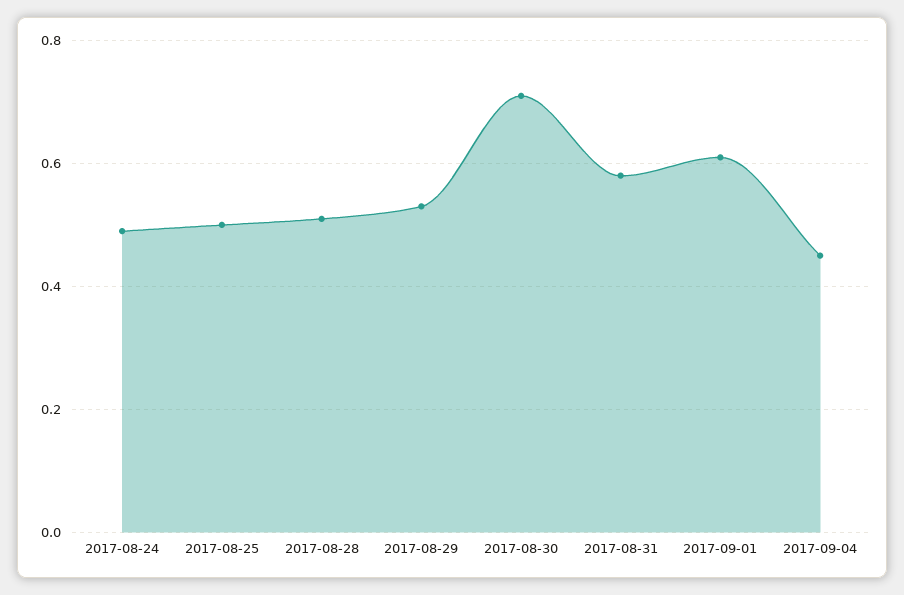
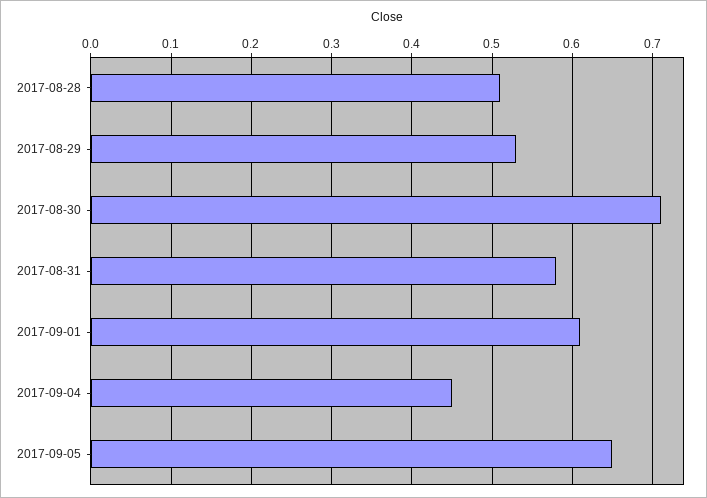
2017-08-24: 0.5 -> none
2017-08-25: 0.5 -> none
2017-09-05: none -> 0.65

